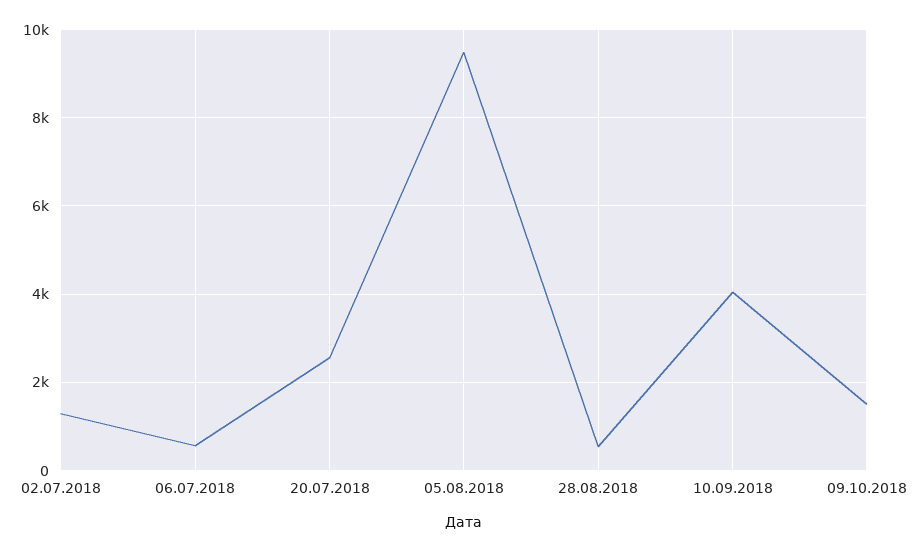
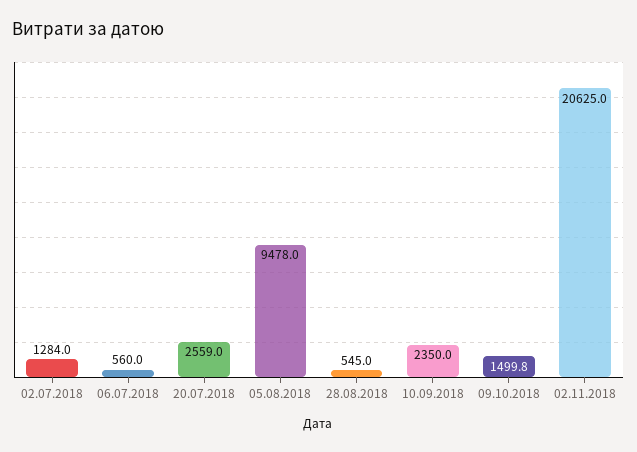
10.09.2018: 4000 -> 2350
02.11.2018: none -> 20625

